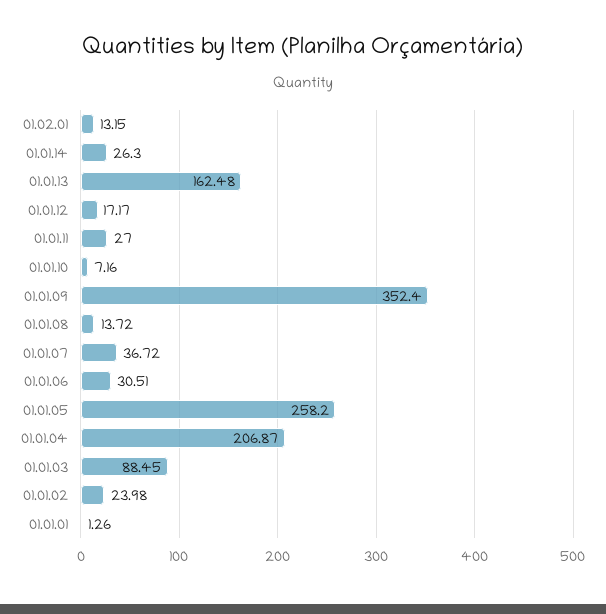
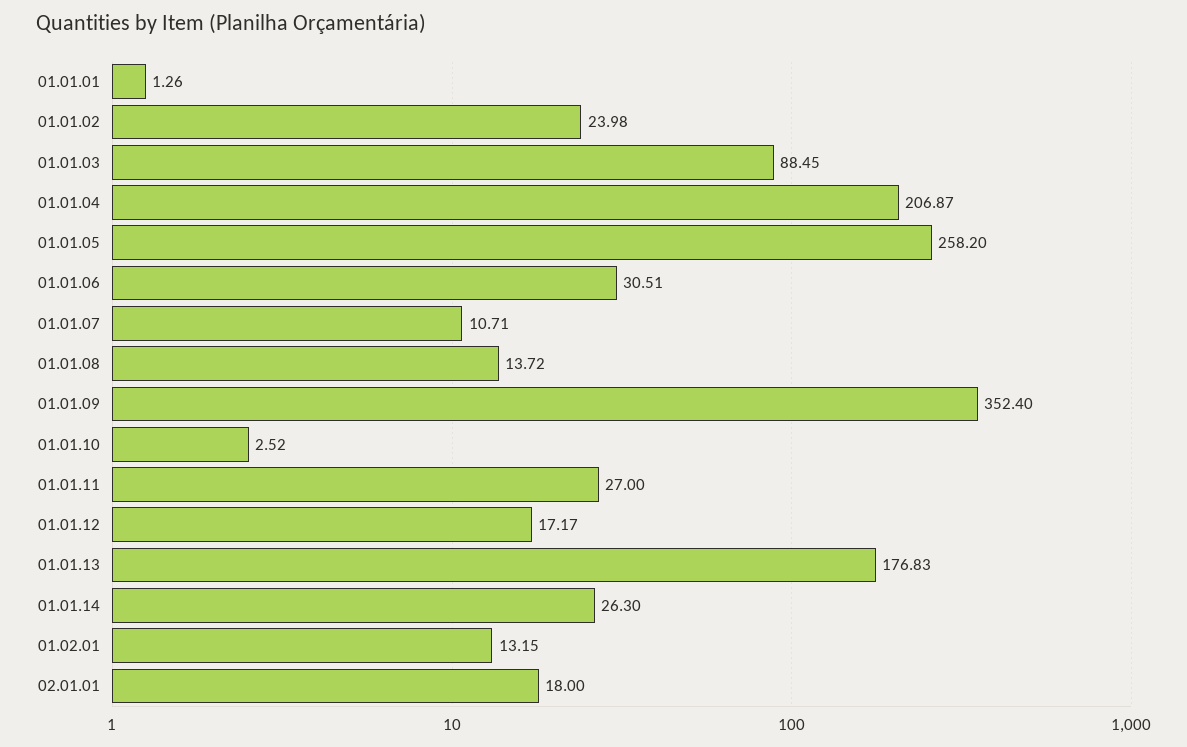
01.01.13: 162.48 -> 176.83
01.01.10: 7.16 -> 2.52
01.01.07: 36.72 -> 10.71
02.01.01: none -> 18

